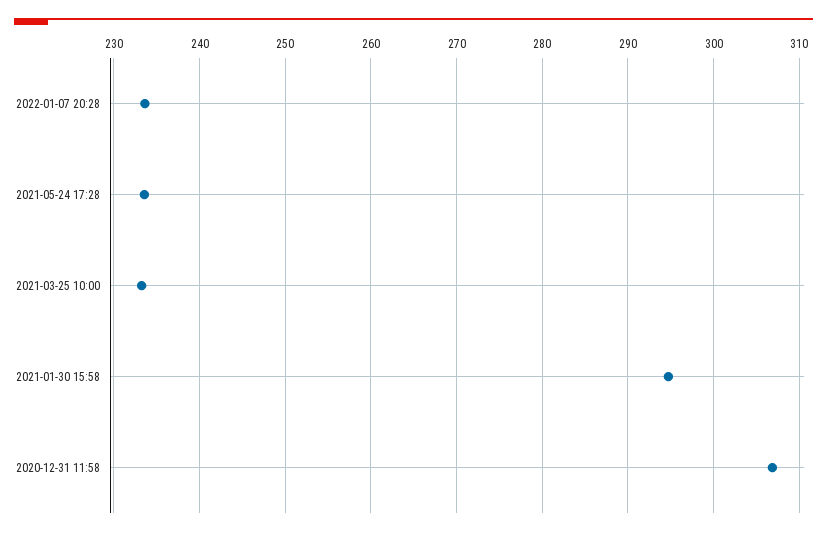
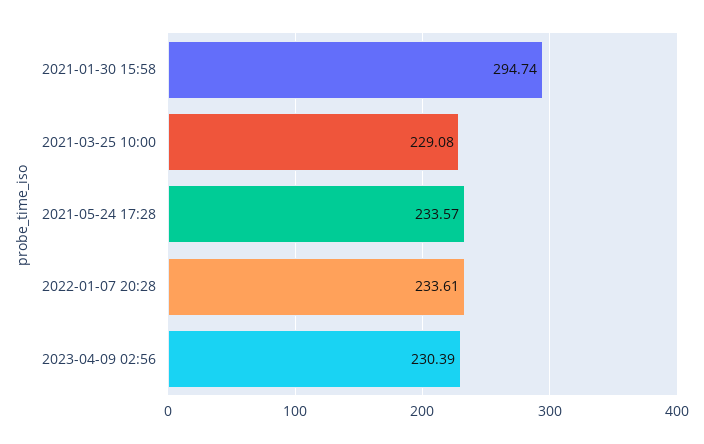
2021-03-25 10:00: 233 -> 229.08
2020-12-31 11:58: 307 -> none
2023-04-09 02:56: none -> 230.39

